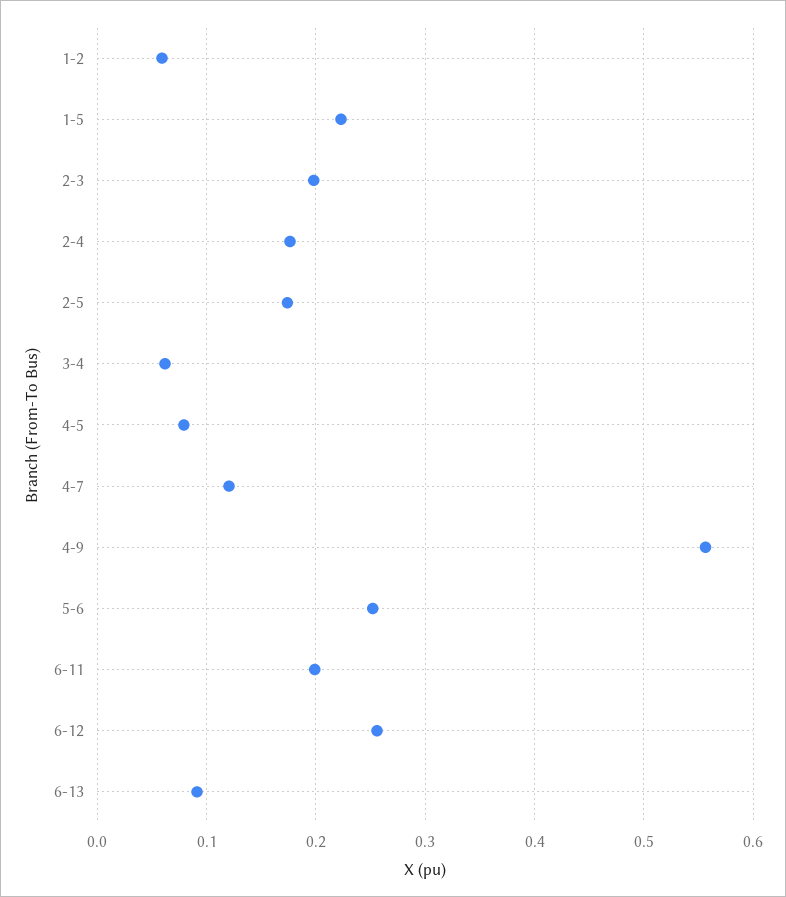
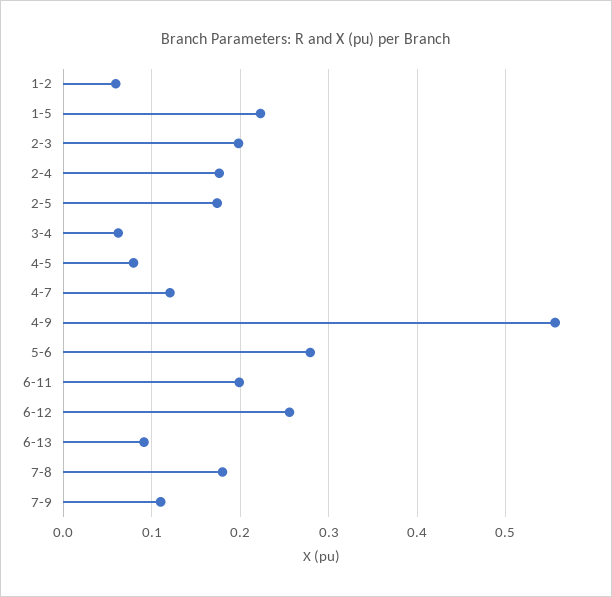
5-6: 0.25 -> 0.28
7-8: none -> 0.18
7-9: none -> 0.11

